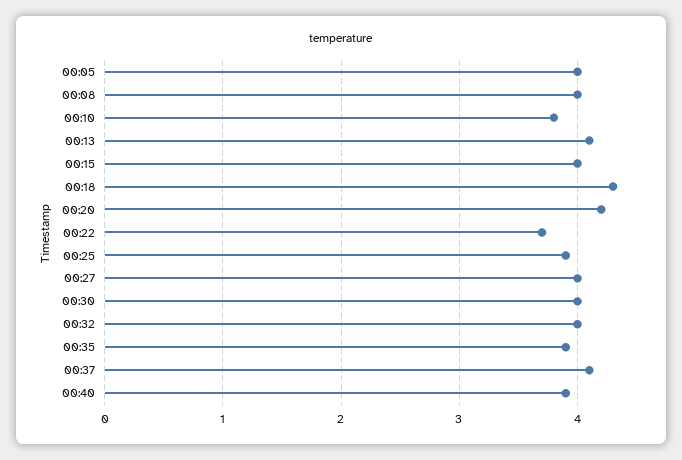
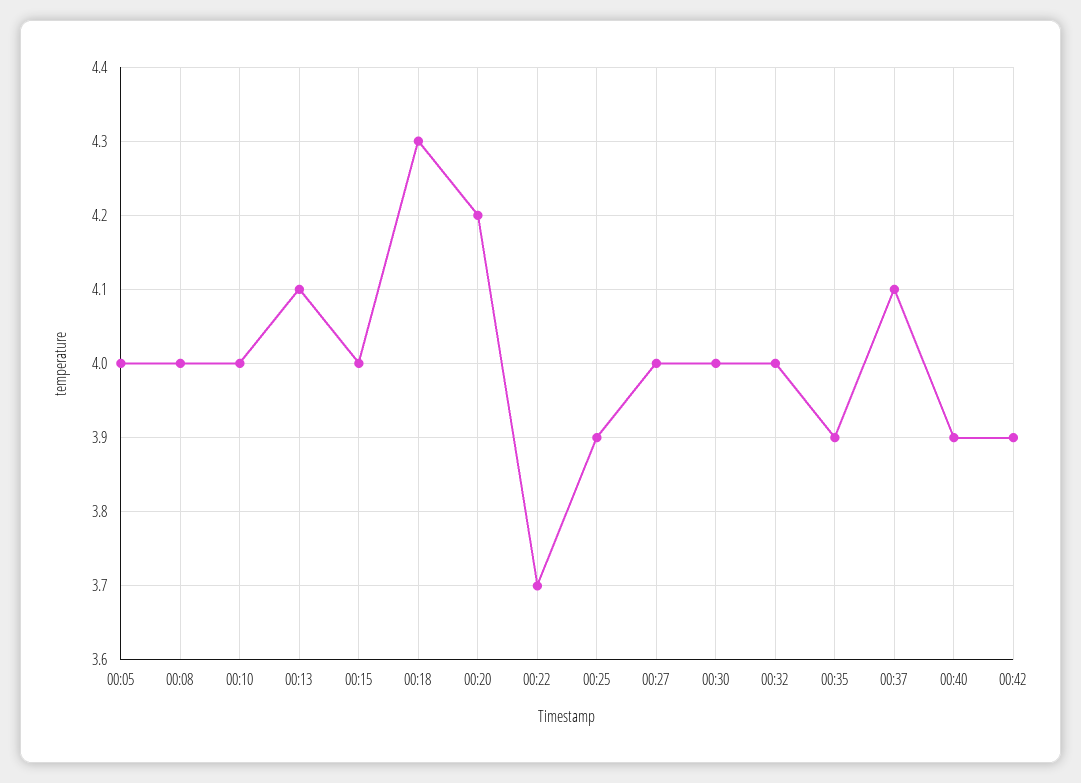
00:10: 3.8 -> 4
00:42: none -> 3.9

